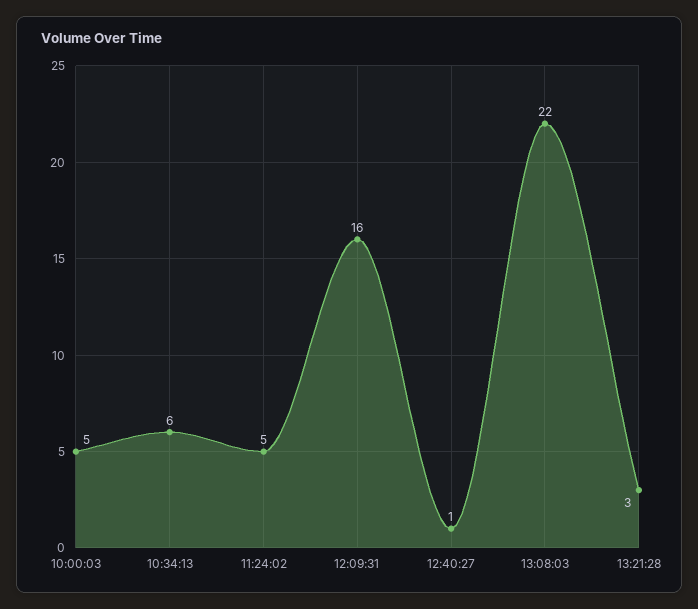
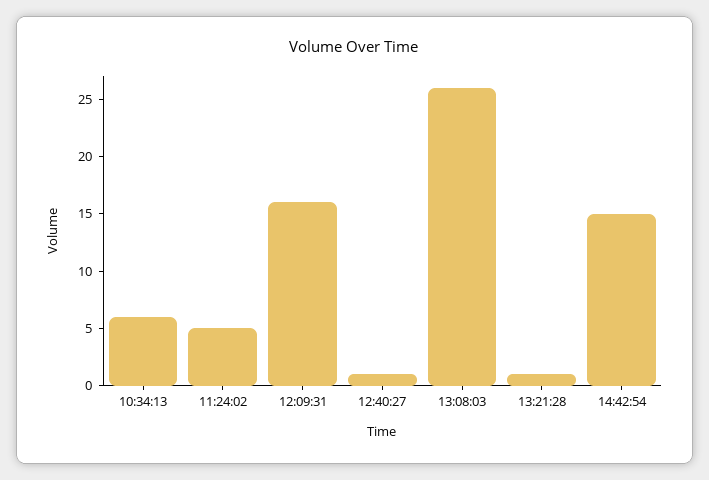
10:00:03: 5 -> none
13:08:03: 22 -> 26
13:21:28: 3 -> 1
14:42:54: none -> 15

